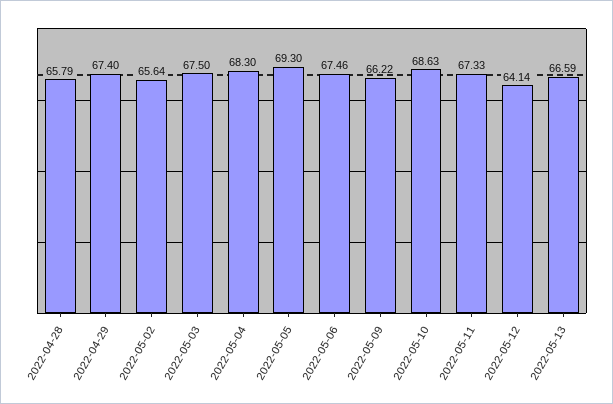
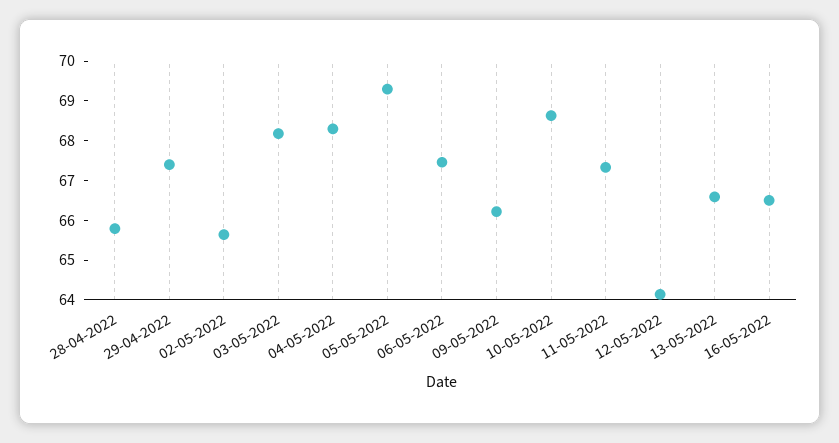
2022-05-03: 67.5 -> 68.25
16-05-2022: none -> 66.5

